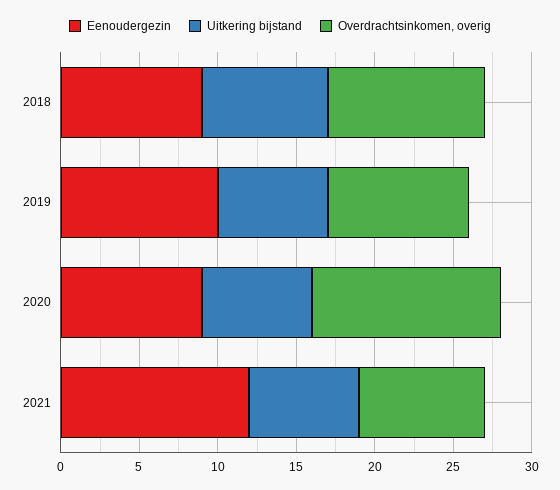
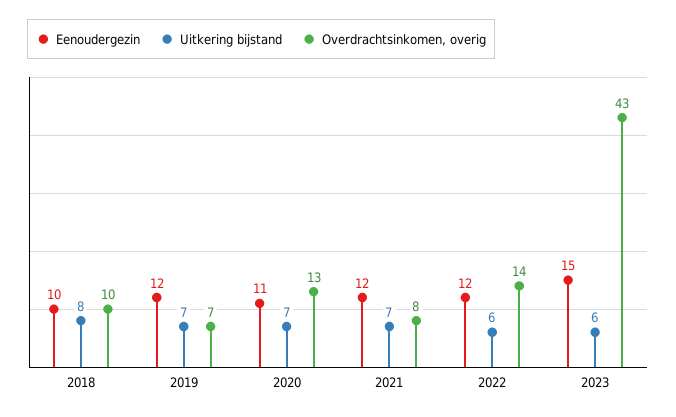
Eenoudergezin, 2018: 9 -> 10
Eenoudergezin, 2019: 10 -> 12
Overdrachtsinkomen, overig, 2019: 9 -> 7
Eenoudergezin, 2020: 9 -> 11
Overdrachtsinkomen, overig, 2020: 12 -> 13
Eenoudergezin, 2022: none -> 12
Uitkering bijstand, 2022: none -> 6
Overdrachtsinkomen, overig, 2022: none -> 14
Eenoudergezin, 2023: none -> 15
Uitkering bijstand, 2023: none -> 6
Overdrachtsinkomen, overig, 2023: none -> 43

